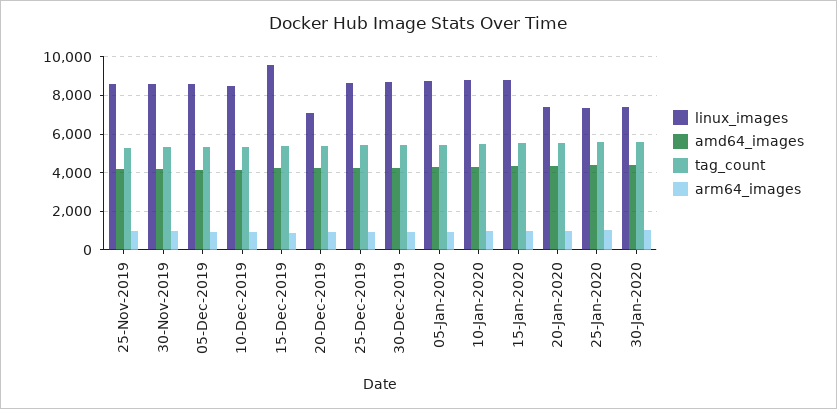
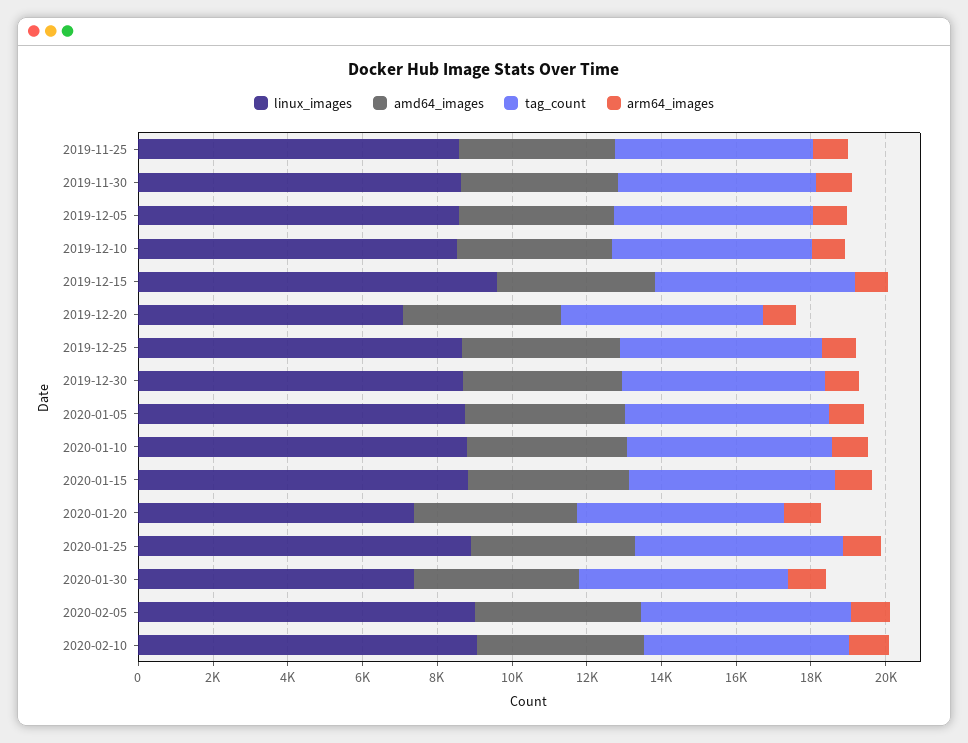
linux_images, 25-Jan-2020: 7500 -> 9000
linux_images, 2020-02-05: none -> 9000
amd64_images, 2020-02-05: none -> 4500
tag_count, 2020-02-05: none -> 5500
arm64_images, 2020-02-05: none -> 1000
linux_images, 2020-02-10: none -> 9000
amd64_images, 2020-02-10: none -> 4500
tag_count, 2020-02-10: none -> 5500
arm64_images, 2020-02-10: none -> 1000

